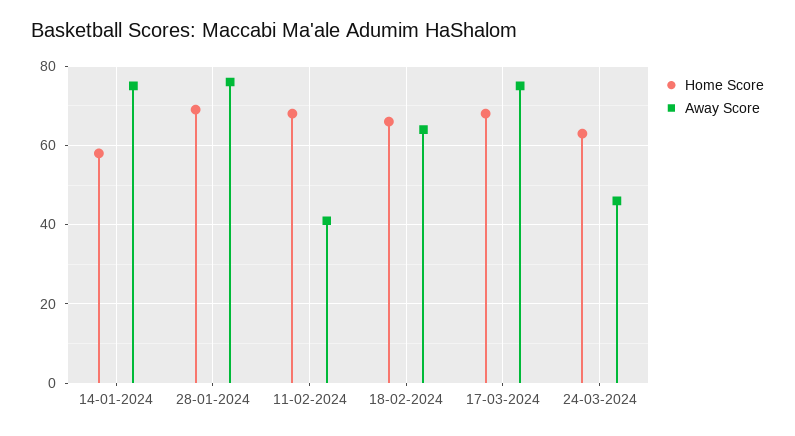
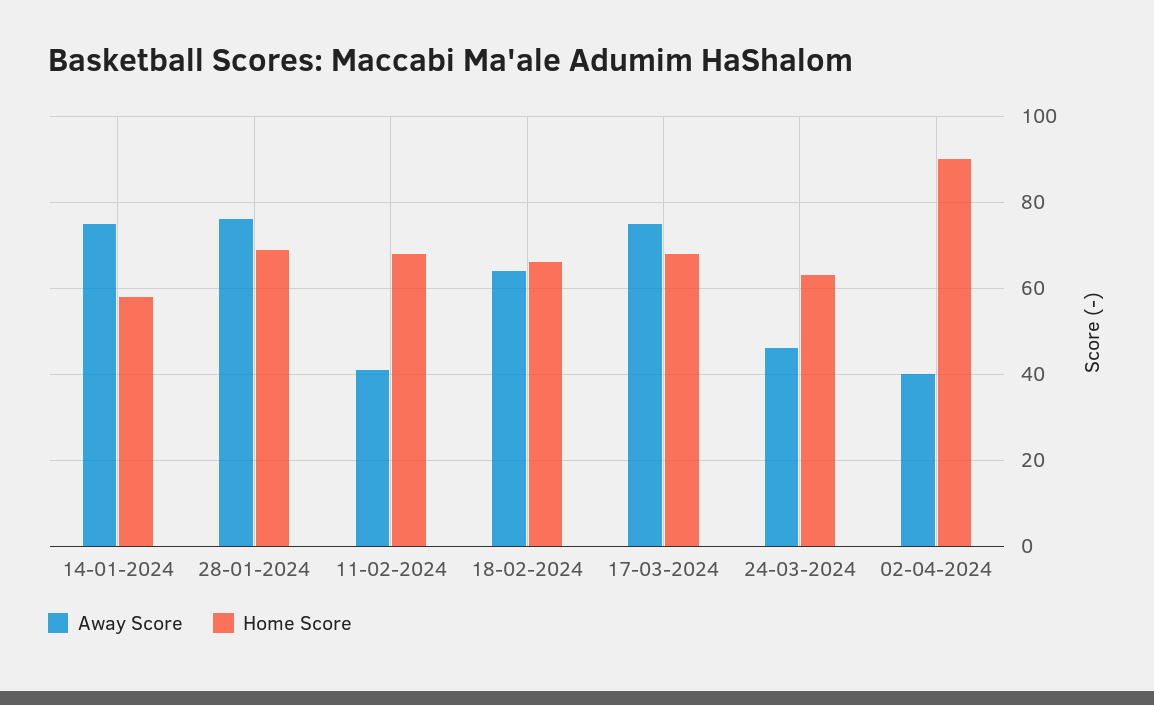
Away Score, 02-04-2024: none -> 40
Home Score, 02-04-2024: none -> 90

